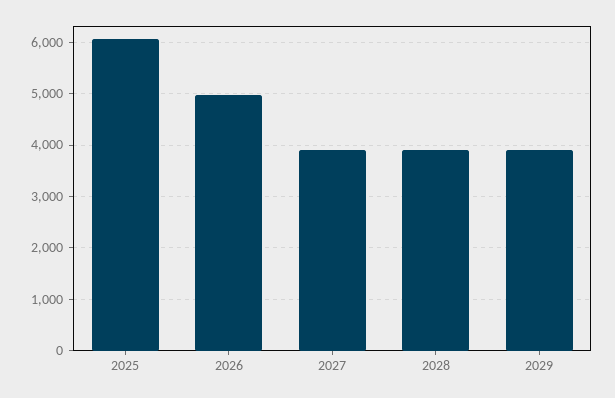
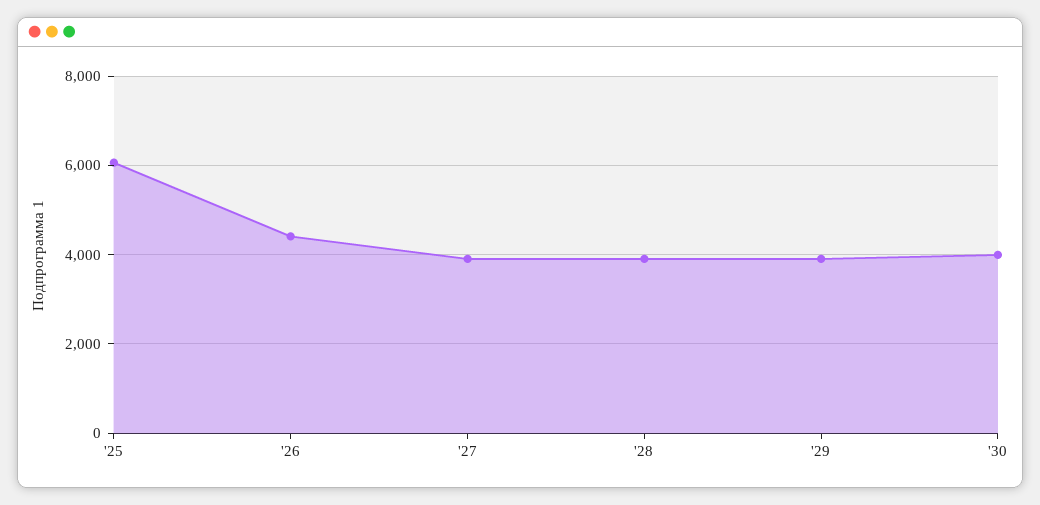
2026: 5000 -> 4400
'30: none -> 4000

